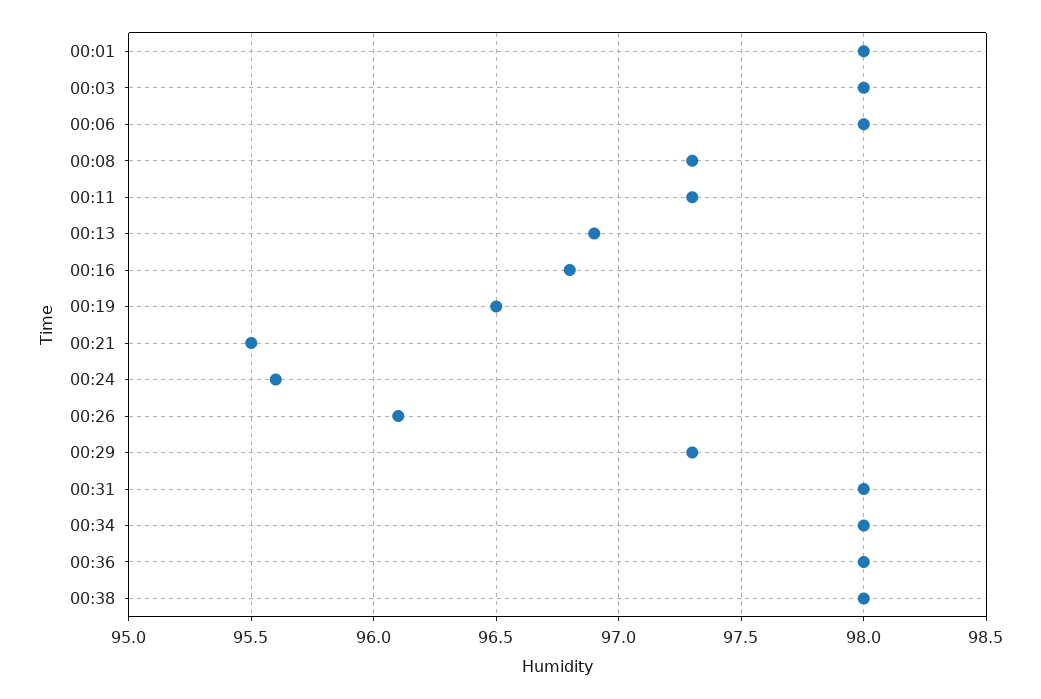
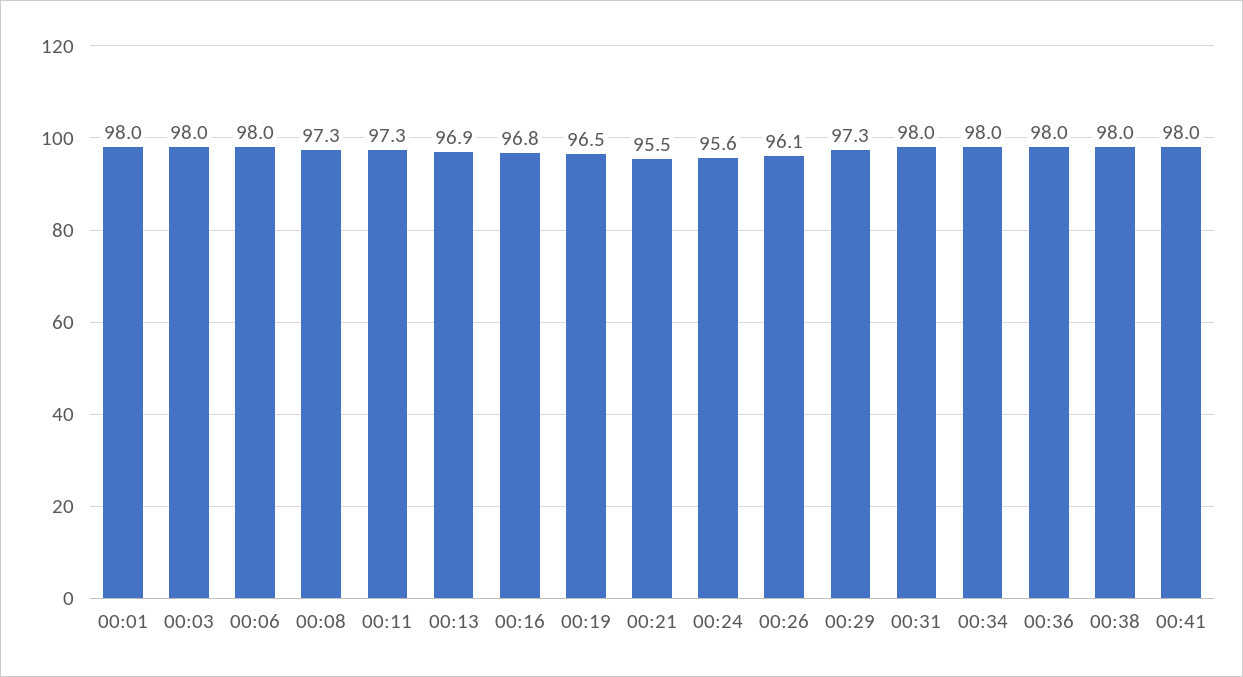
00:41: none -> 98

